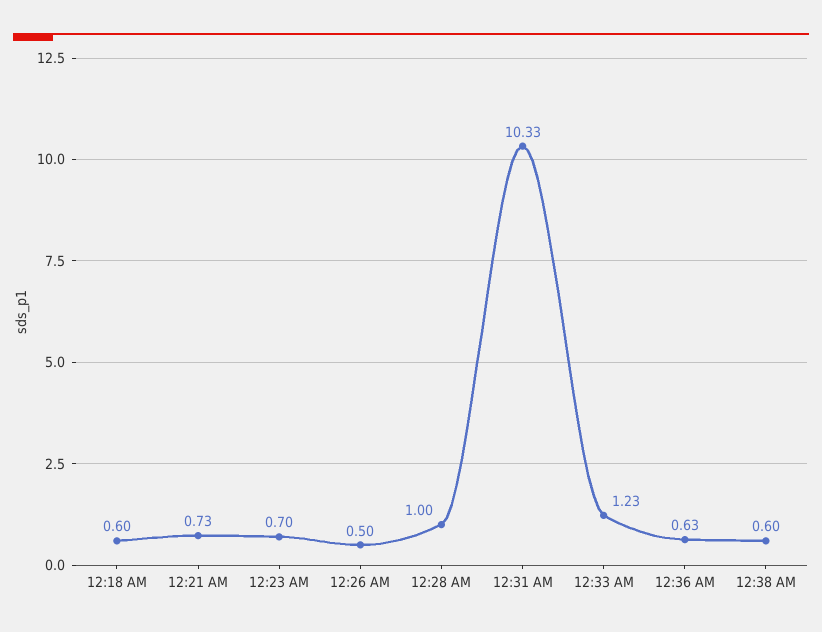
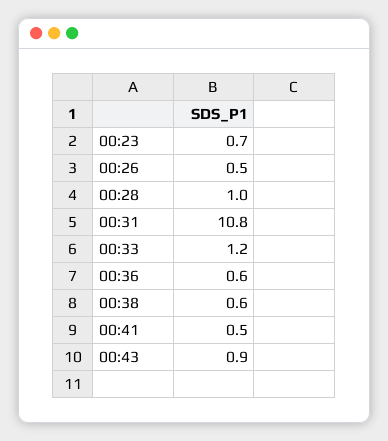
12:18 AM: 0.6 -> none
12:21 AM: 0.73 -> none
12:31 AM: 10.33 -> 10.8
00:41: none -> 0.5
00:43: none -> 0.9

